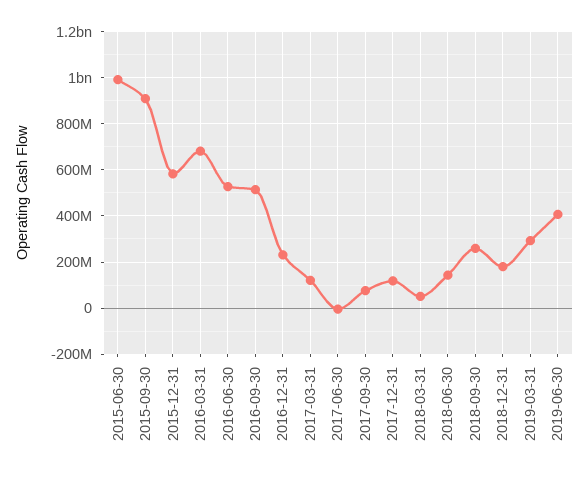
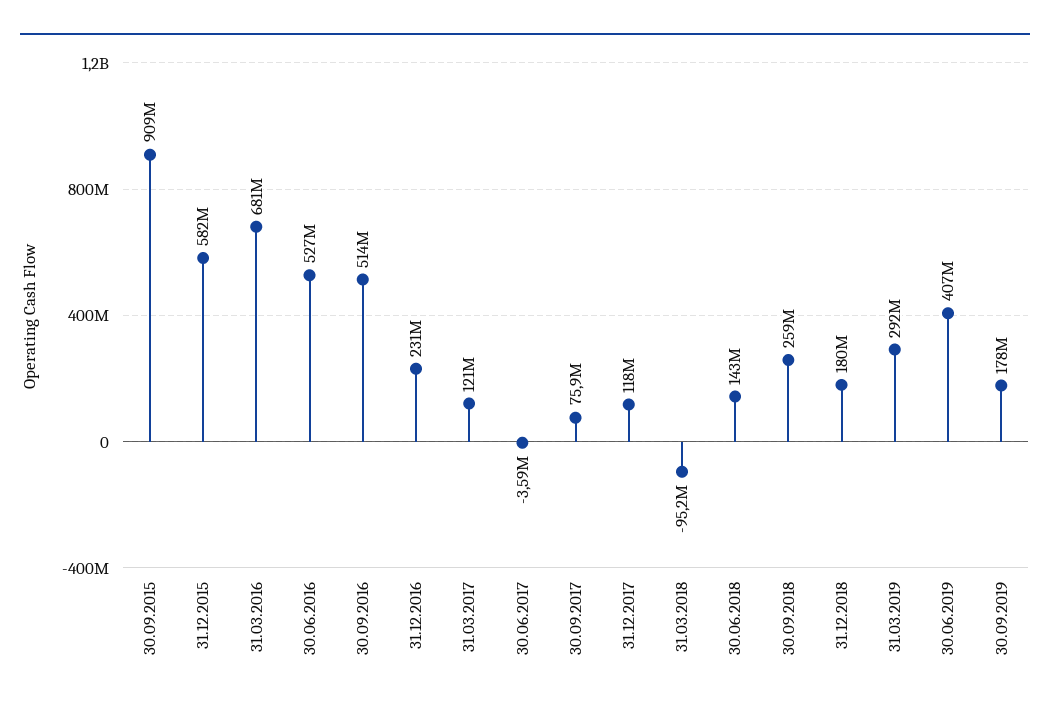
2015-06-30: 1000000000 -> none
2018-03-31: 50000000 -> -95200000
30.09.2019: none -> 178000000

